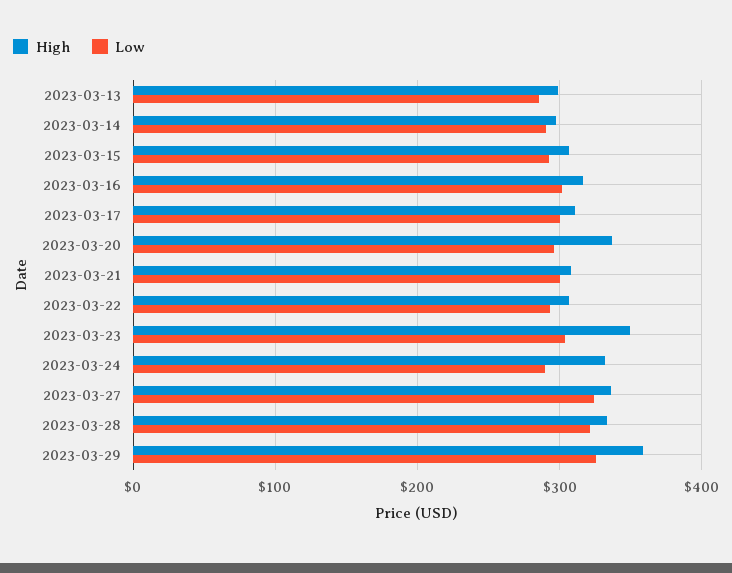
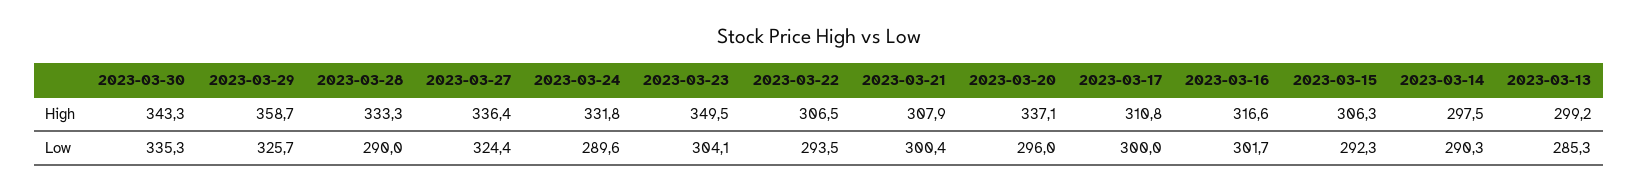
Low, 2023-03-28: 320 -> 290
High, 2023-03-30: none -> 343.3
Low, 2023-03-30: none -> 335.3

